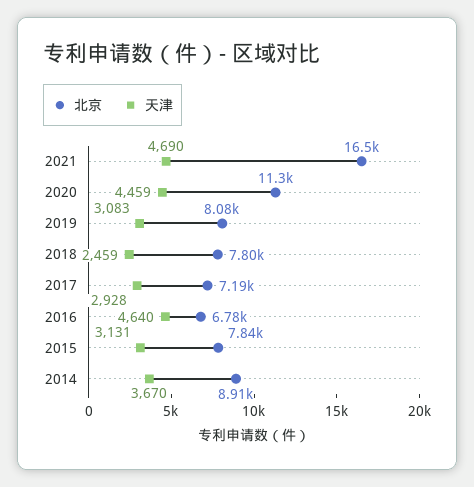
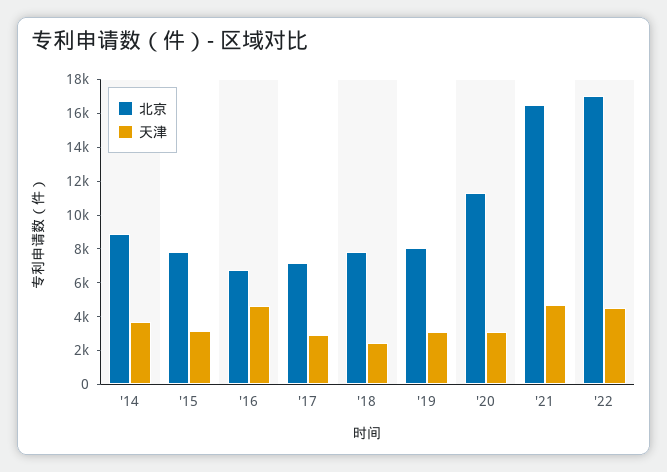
天津, 2020: 4459 -> 3000
北京, '22: none -> 17000
天津, '22: none -> 4500

